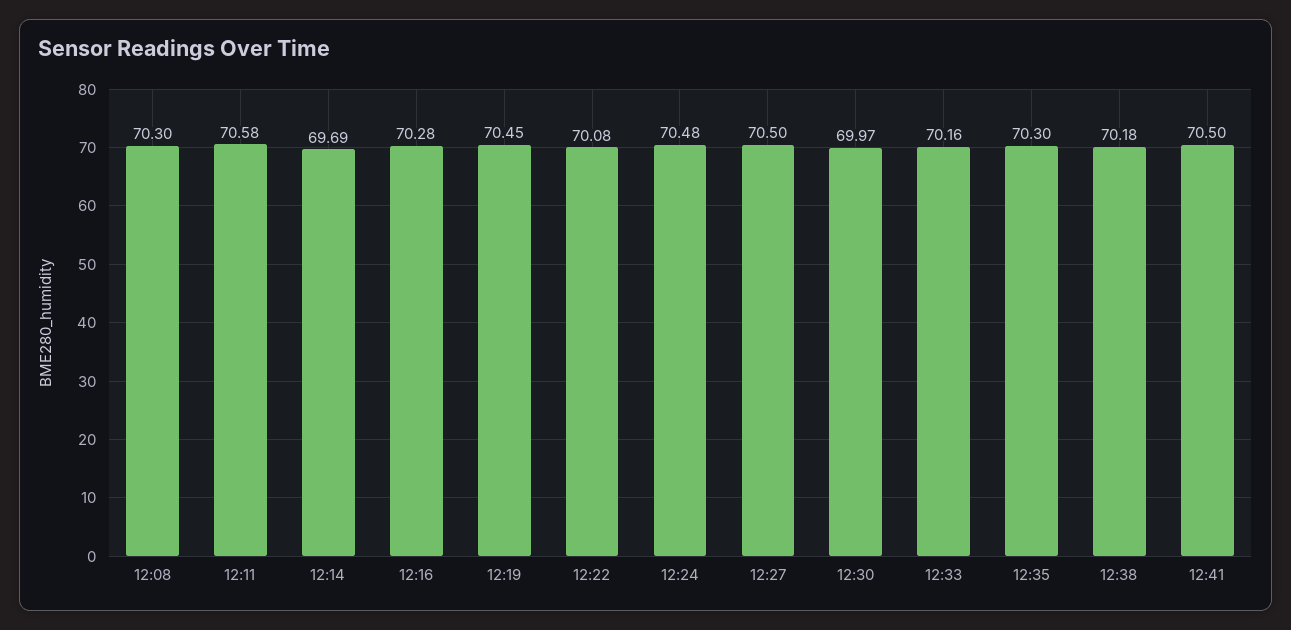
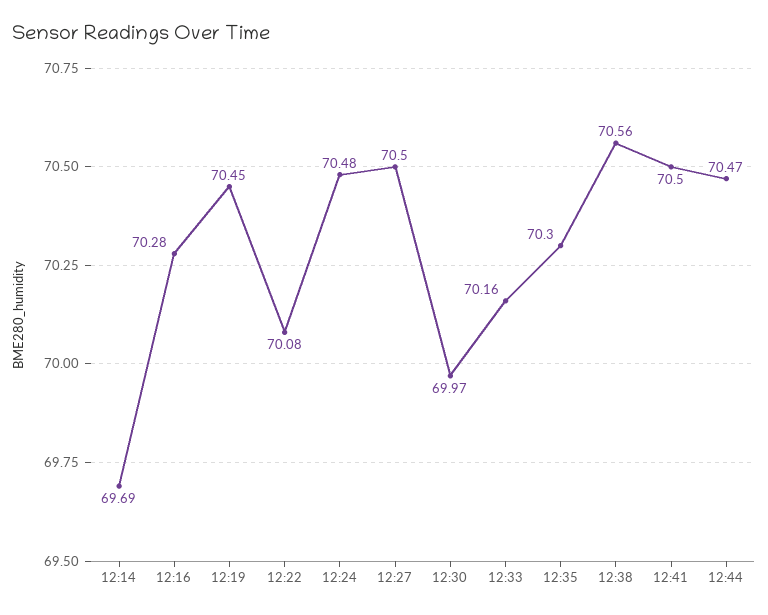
12:08: 70.3 -> none
12:11: 70.58 -> none
12:38: 70.18 -> 70.56
12:44: none -> 70.47

